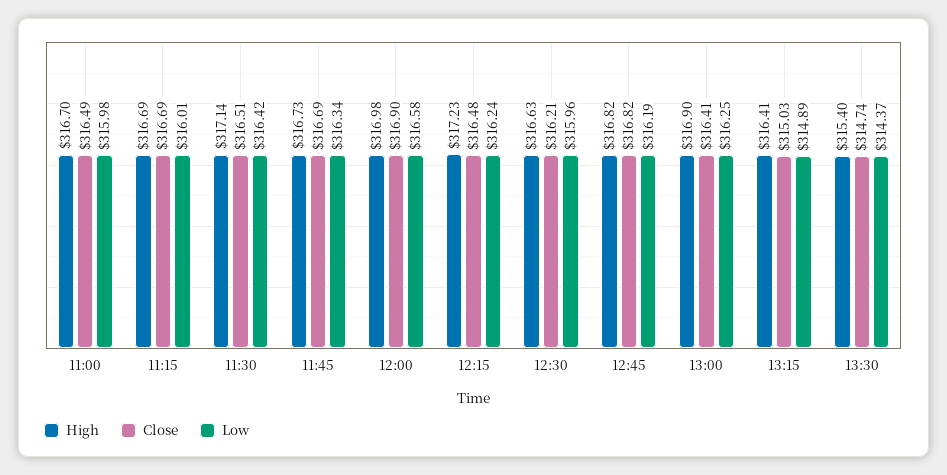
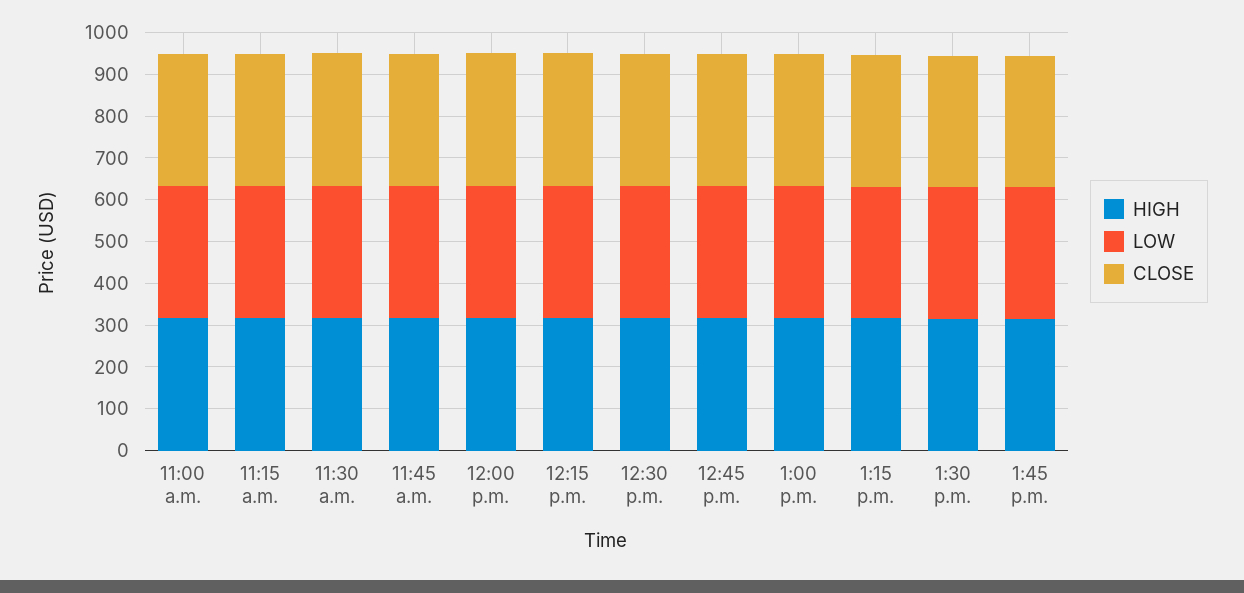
High, 1:45 p.m.: none -> 320
Low, 1:45 p.m.: none -> 320
Close, 1:45 p.m.: none -> 320

